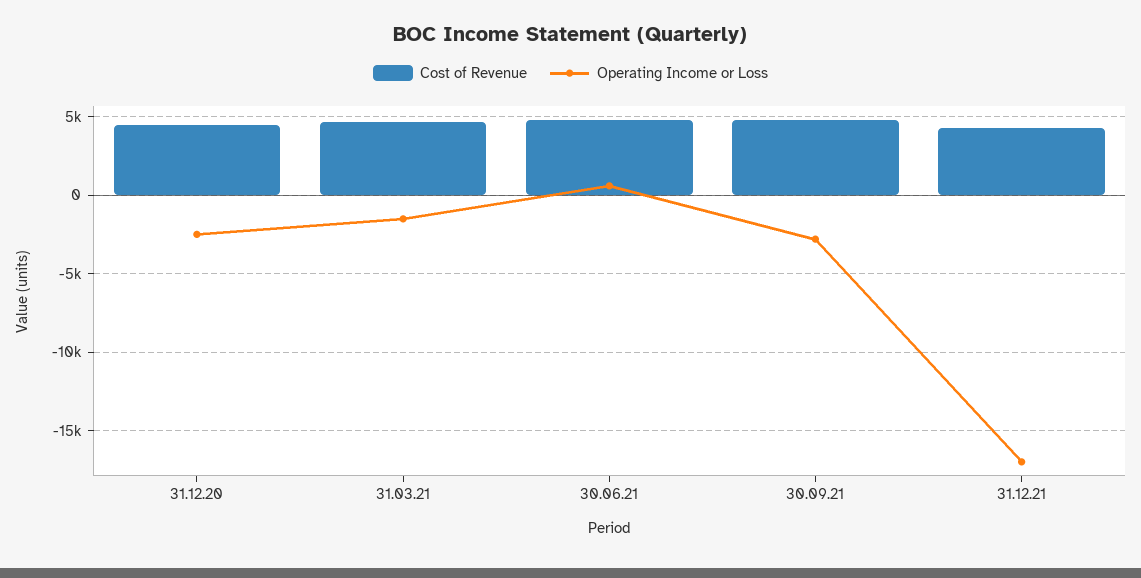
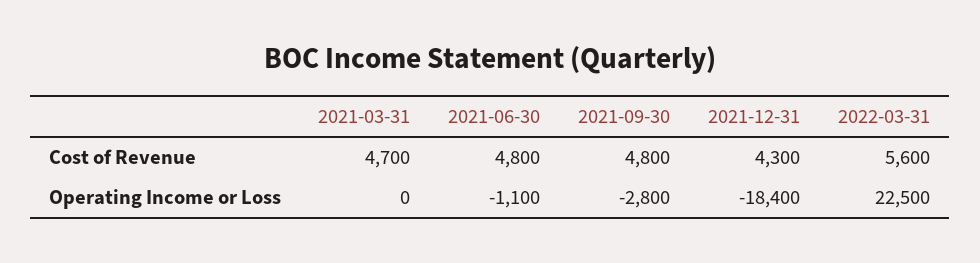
Cost of Revenue, 31.12.20: 4500 -> none
Operating Income or Loss, 31.12.20: -2500 -> none
Operating Income or Loss, 31.03.21: -1500 -> 0
Operating Income or Loss, 30.06.21: 500 -> -1100
Operating Income or Loss, 31.12.21: -17000 -> -18400
Cost of Revenue, 2022-03-31: none -> 5600
Operating Income or Loss, 2022-03-31: none -> 22500

